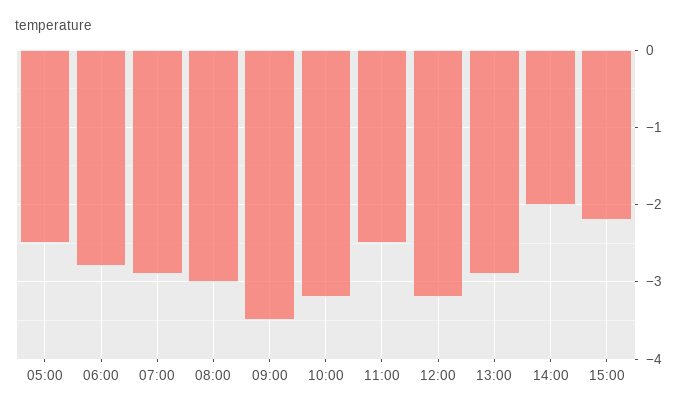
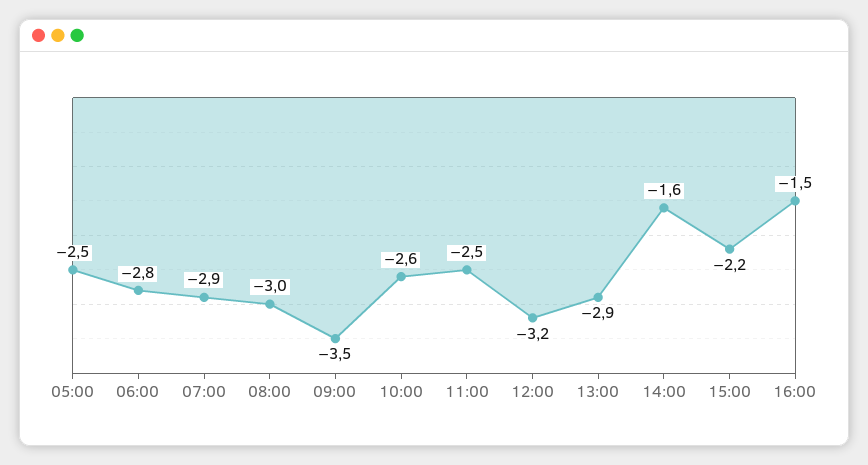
10:00: -3.2 -> -2.6
14:00: -2 -> -1.6
16:00: none -> -1.5

